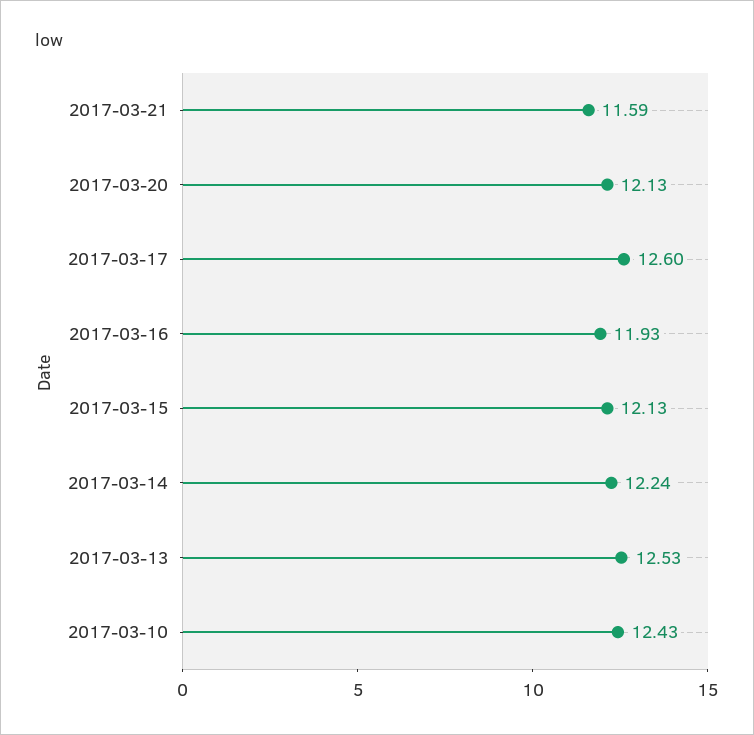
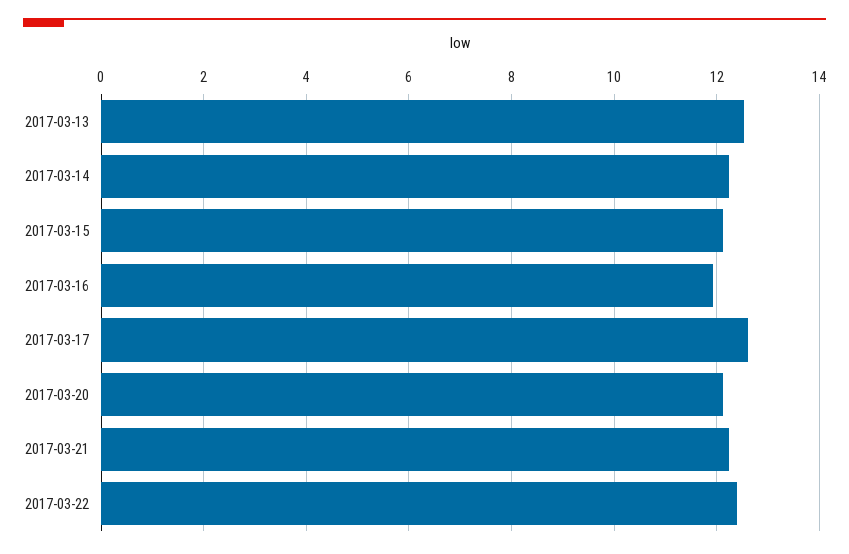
2017-03-21: 11.59 -> 12.2
2017-03-10: 12.43 -> none
2017-03-22: none -> 12.4

